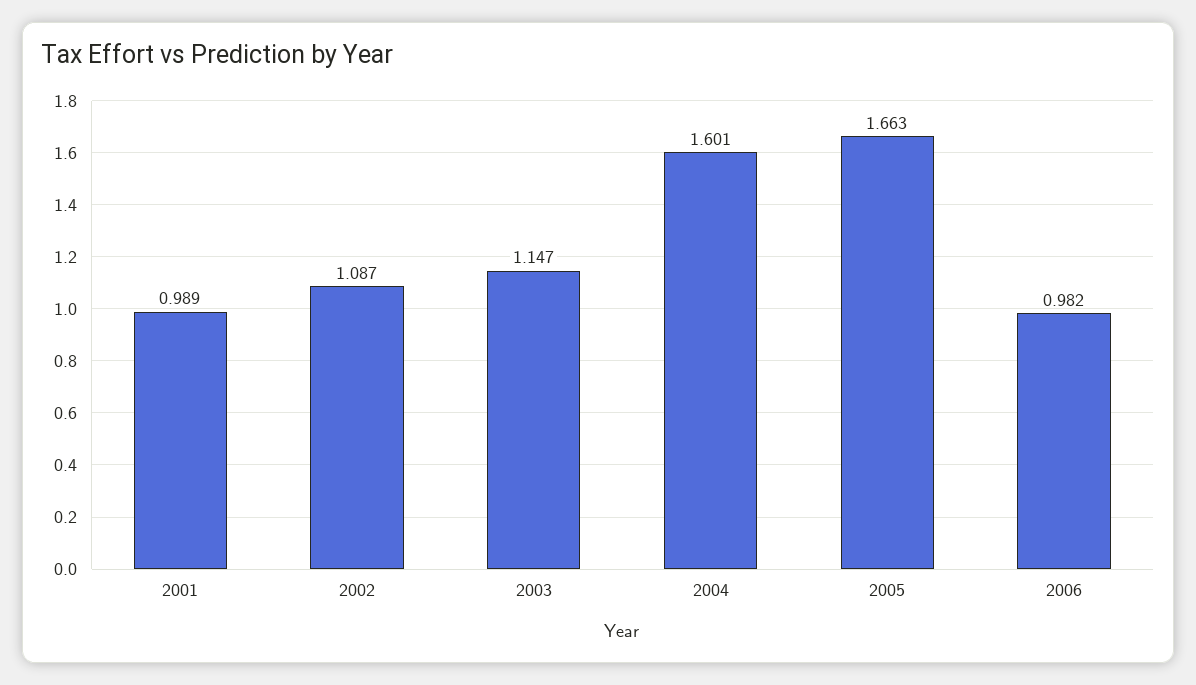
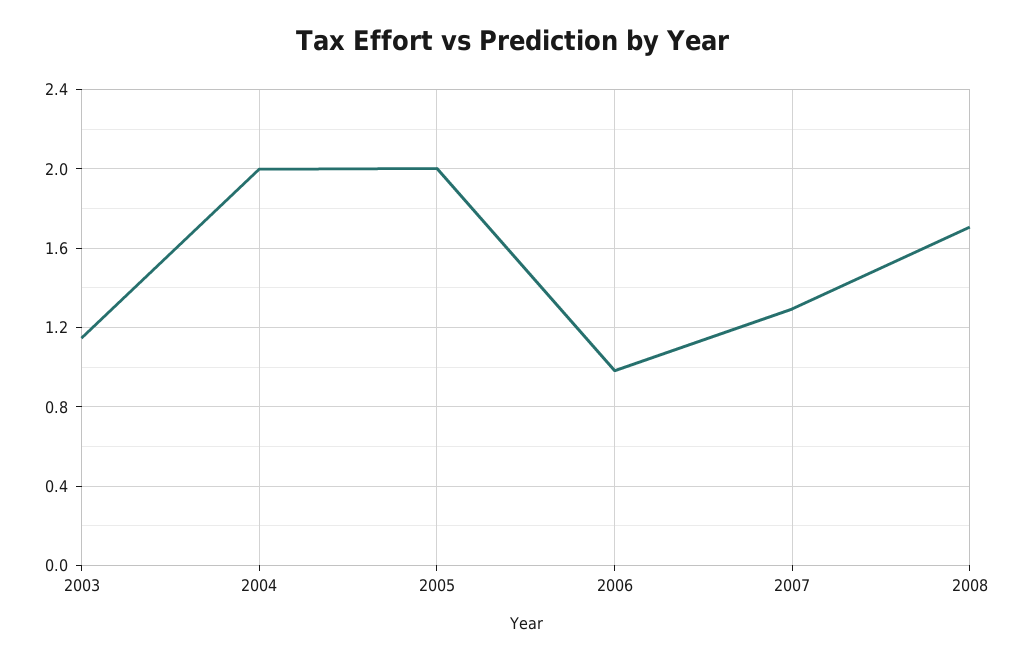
2001: 0.989 -> none
2002: 1.087 -> none
2004: 1.601 -> 2
2005: 1.663 -> 2
2007: none -> 1.3
2008: none -> 1.7

